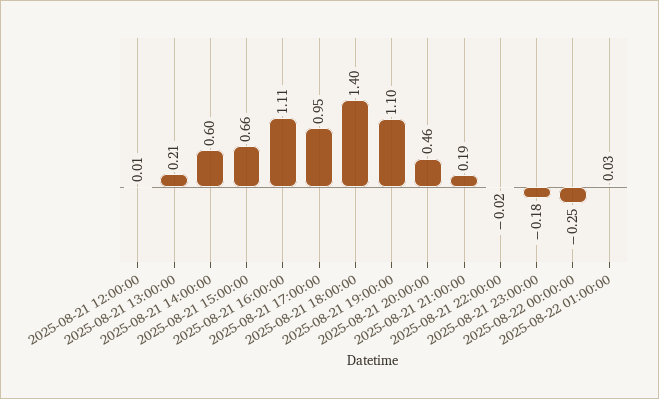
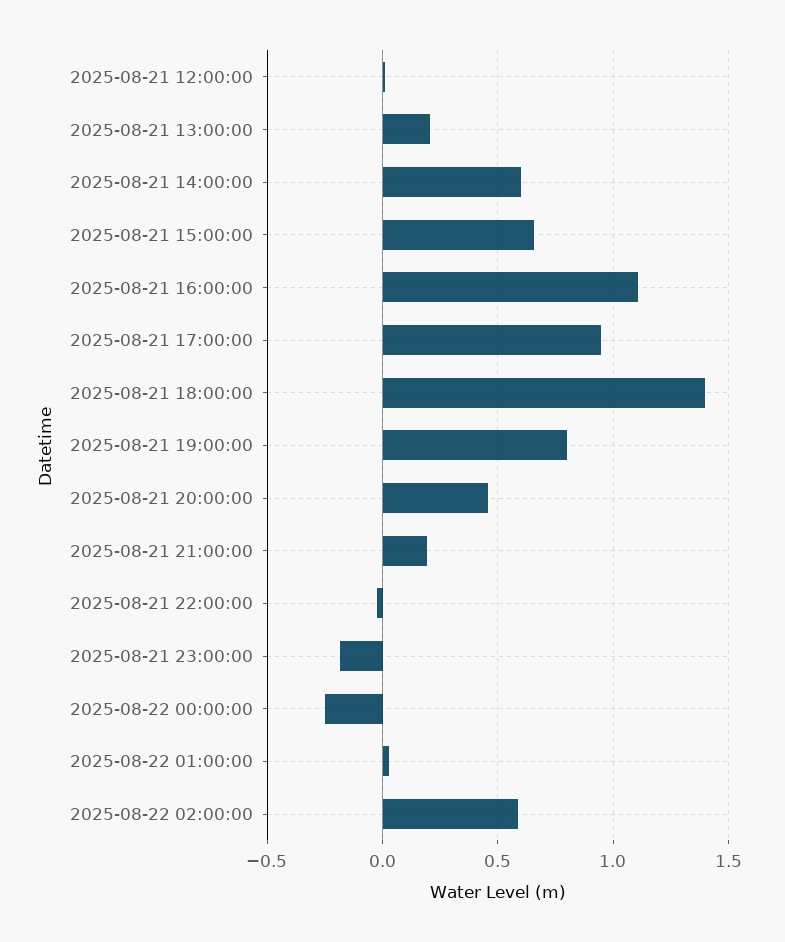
2025-08-21 19:00:00: 1.1 -> 0.8
2025-08-22 02:00:00: none -> 0.6

